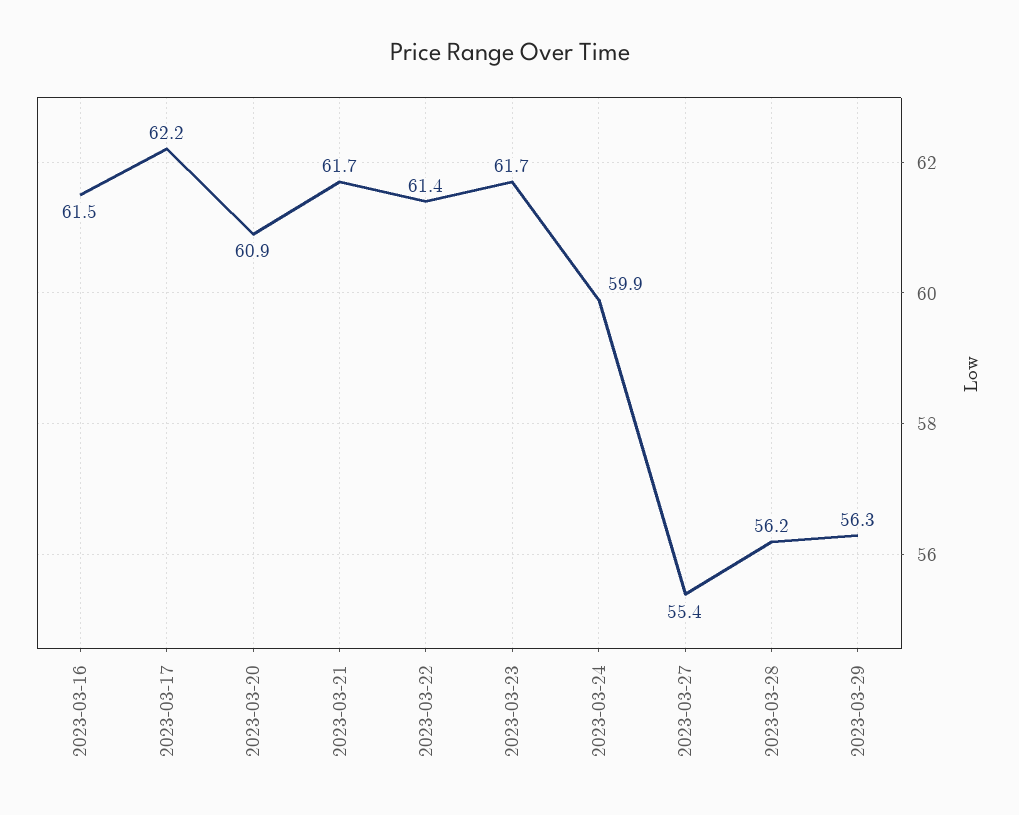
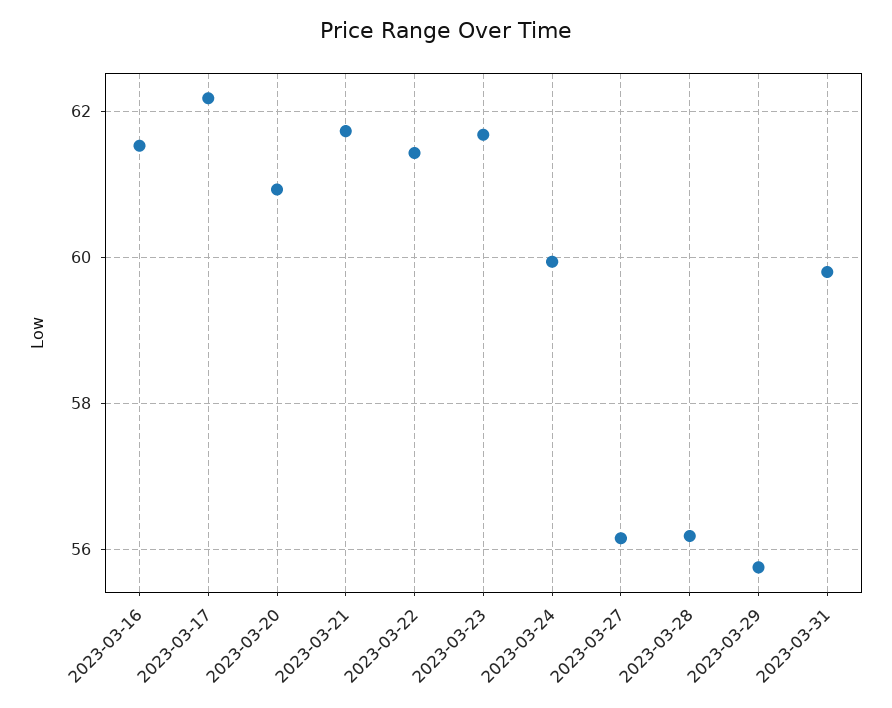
2023-03-27: 55.4 -> 56.2
2023-03-29: 56.3 -> 55.8
2023-03-31: none -> 59.8

